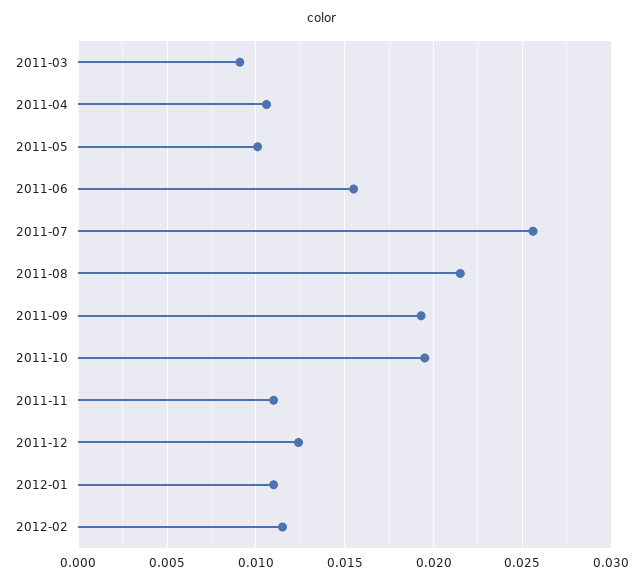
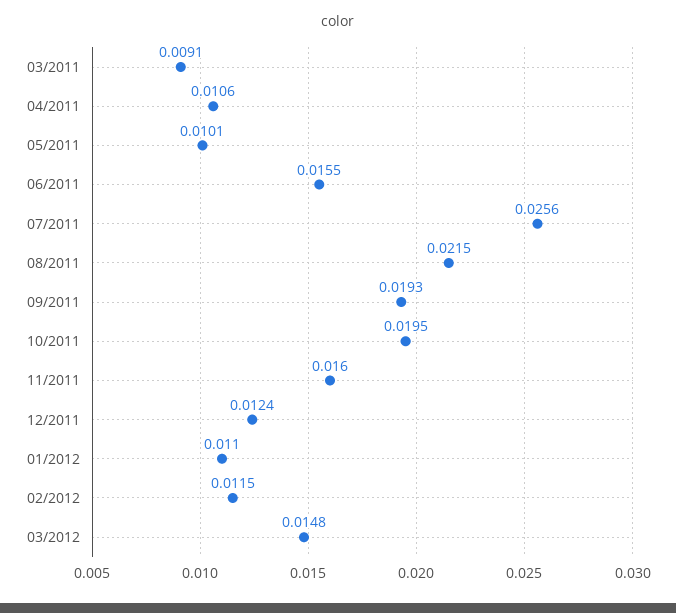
2011-11: 0.011 -> 0.016
03/2012: none -> 0.0148

